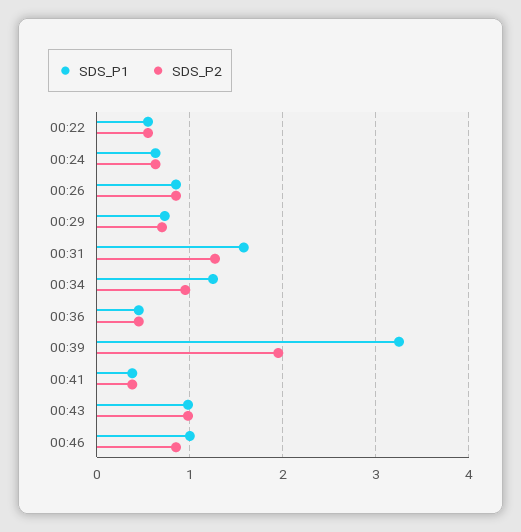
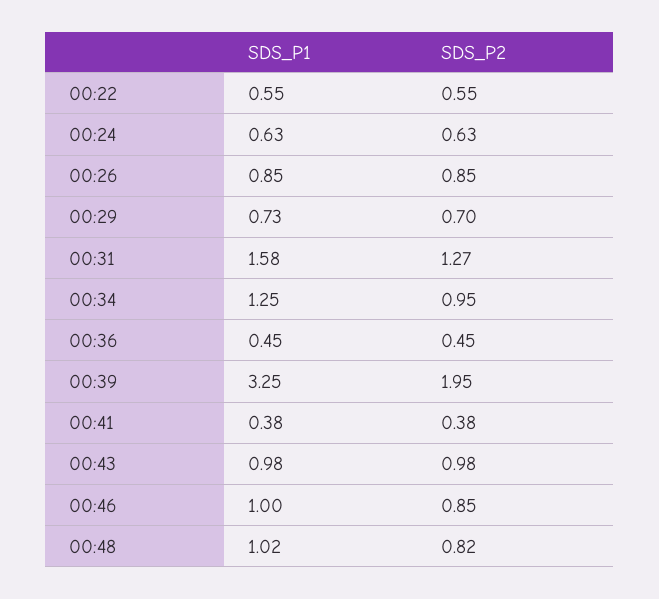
SDS_P1, 00:48: none -> 1.02
SDS_P2, 00:48: none -> 0.82

